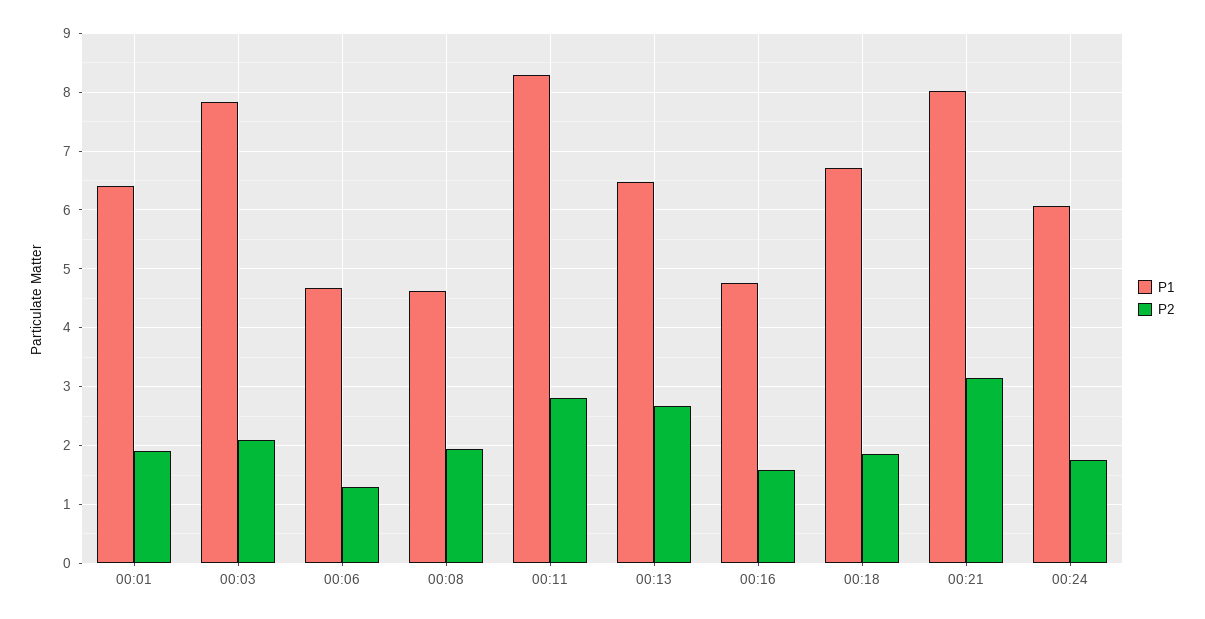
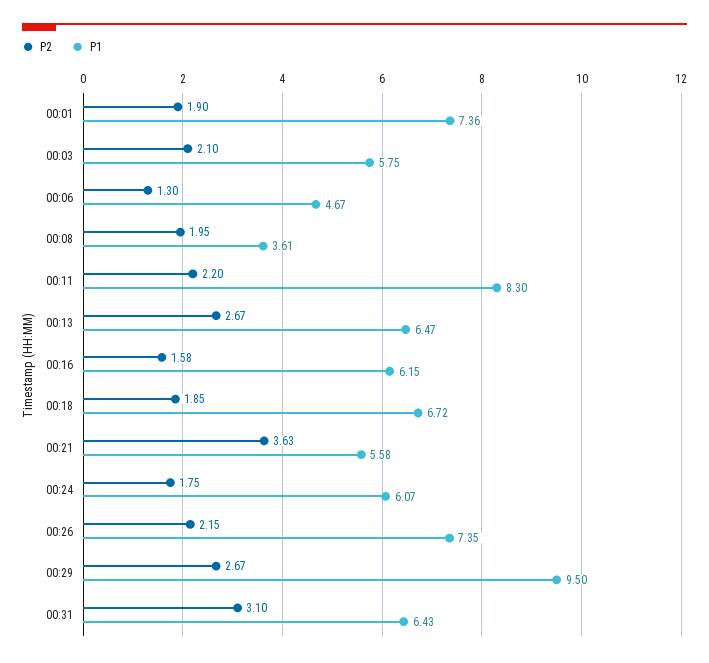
P1, 00:01: 6.4 -> 7.36
P1, 00:03: 7.8 -> 5.75
P1, 00:08: 4.6 -> 3.61
P2, 00:11: 2.8 -> 2.2
P1, 00:16: 4.8 -> 6.15
P1, 00:21: 8 -> 5.58
P2, 00:21: 3.2 -> 3.63
P2, 00:26: none -> 2.15
P1, 00:26: none -> 7.35
P2, 00:29: none -> 2.67
P1, 00:29: none -> 9.5
P2, 00:31: none -> 3.1
P1, 00:31: none -> 6.43

